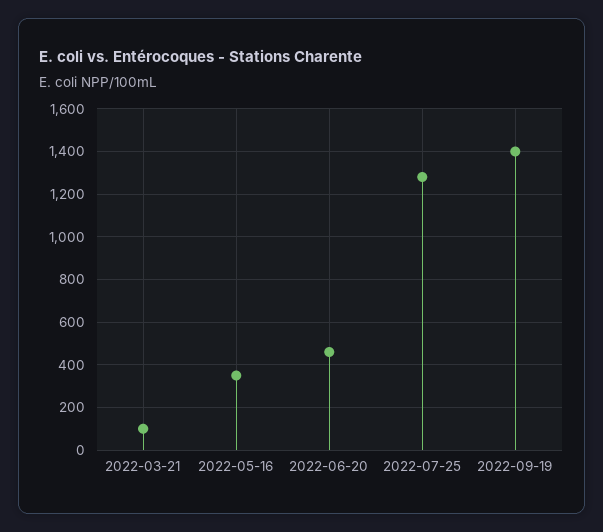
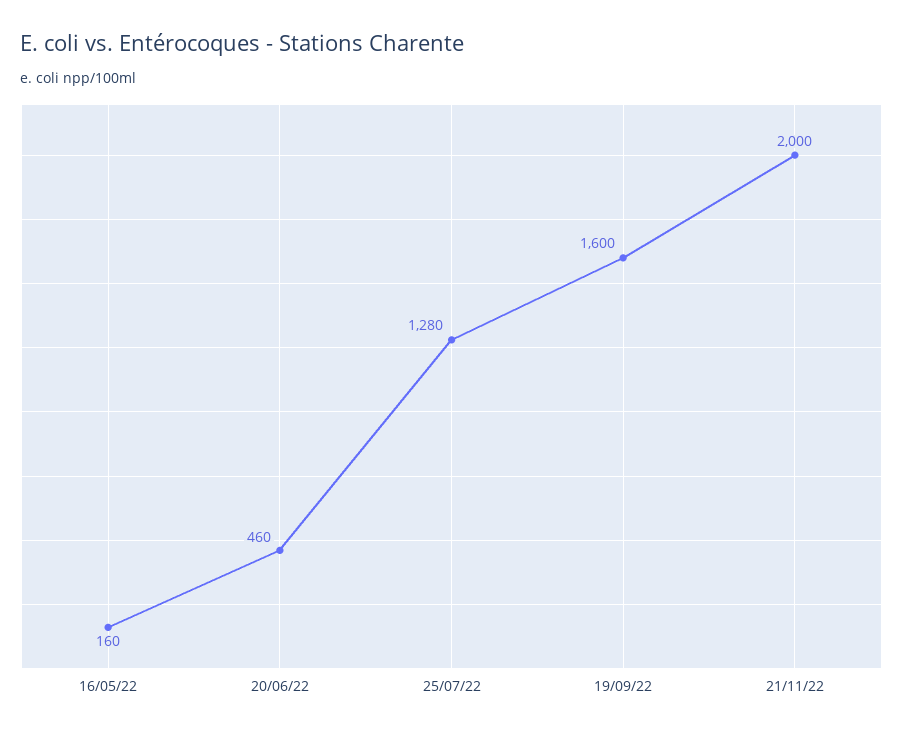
2022-03-21: 100 -> none
2022-05-16: 350 -> 160
2022-09-19: 1400 -> 1600
21/11/22: none -> 2000

